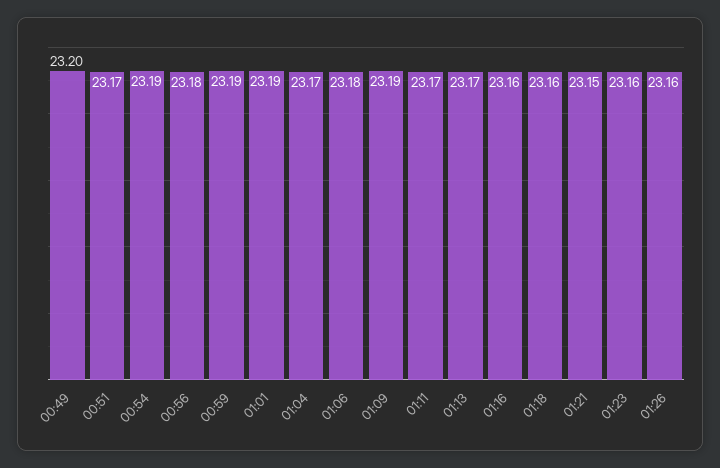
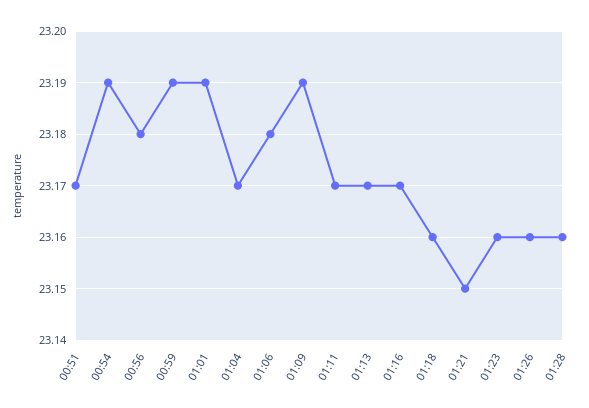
00:49: 23.2 -> none
01:16: 23.16 -> 23.17
01:28: none -> 23.16

